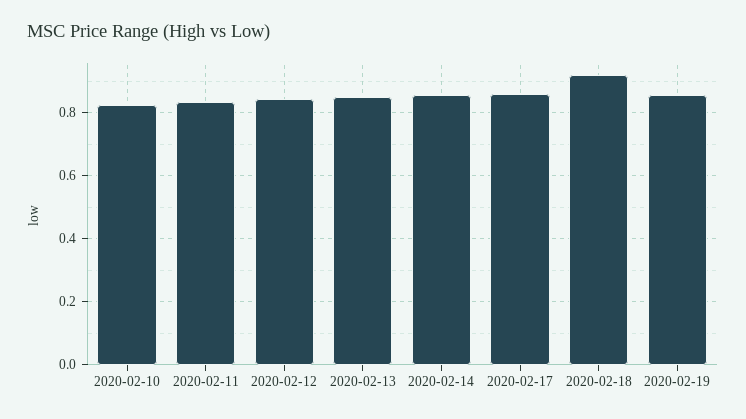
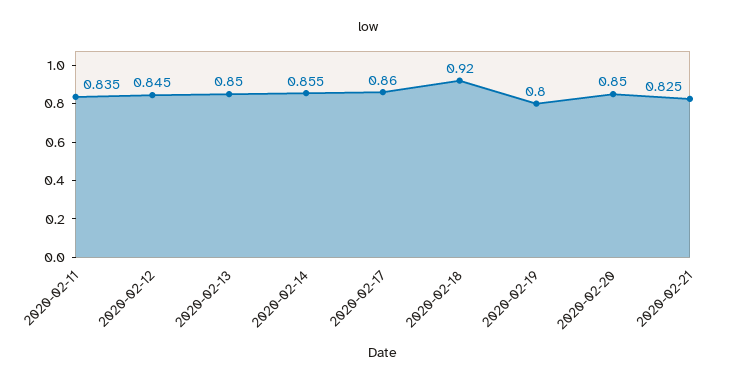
2020-02-10: 0.82 -> none
2020-02-19: 0.86 -> 0.8
2020-02-20: none -> 0.85
2020-02-21: none -> 0.825

